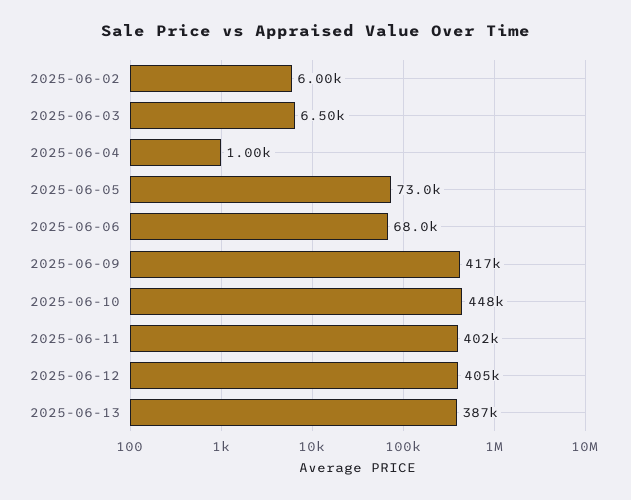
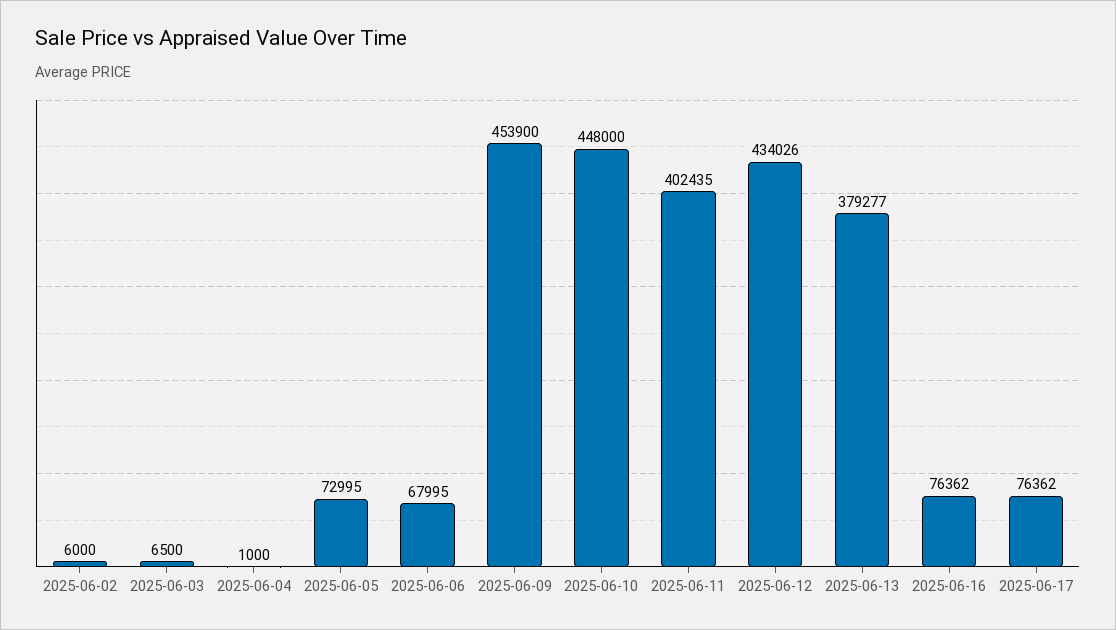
2025-06-09: 417000 -> 453900
2025-06-12: 405000 -> 434026
2025-06-13: 387000 -> 379277
2025-06-16: none -> 76362
2025-06-17: none -> 76362

